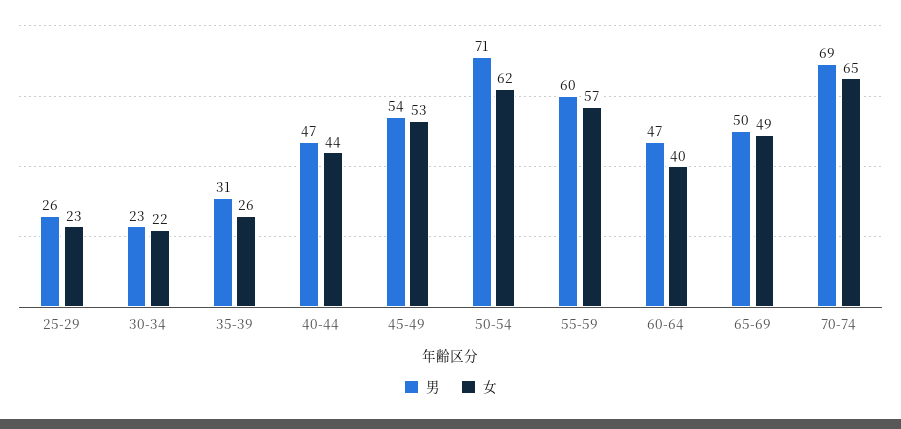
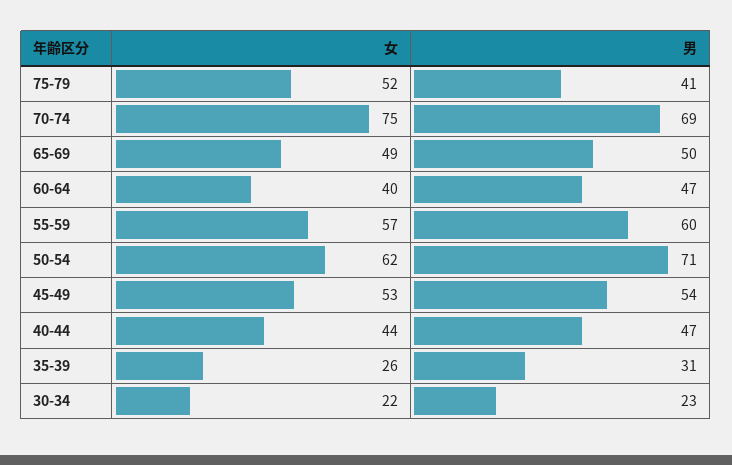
男, 25-29: 26 -> none
女, 25-29: 23 -> none
女, 70-74: 65 -> 75
女, 75-79: none -> 52
男, 75-79: none -> 41

